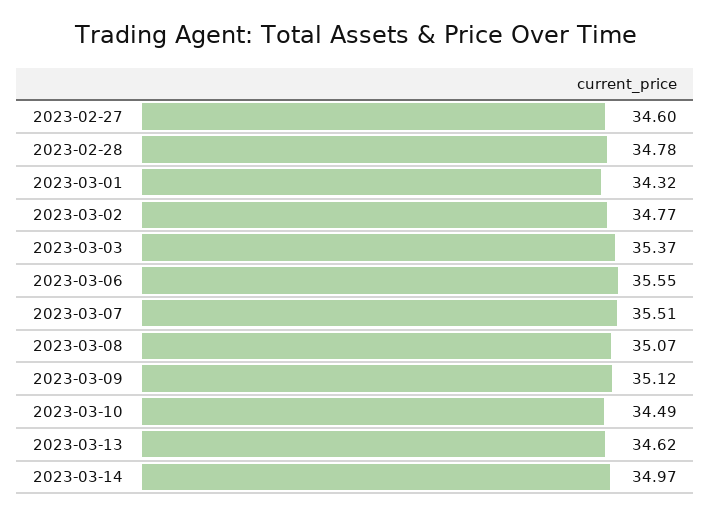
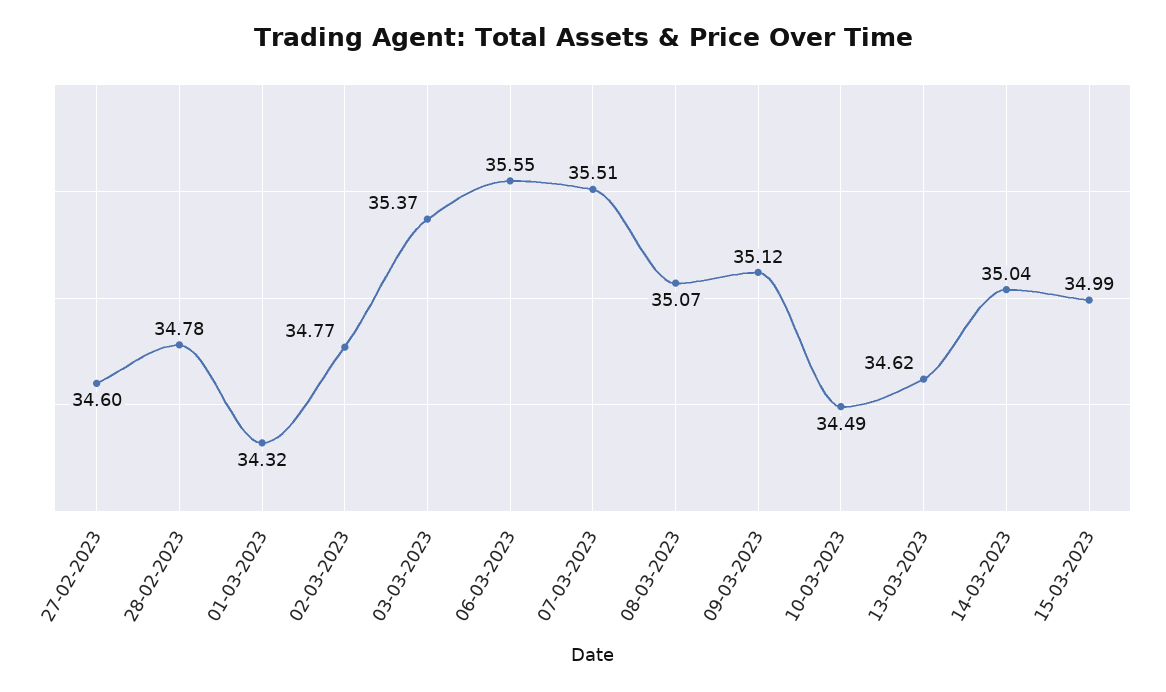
2023-03-14: 34.97 -> 35.04
15-03-2023: none -> 34.99

